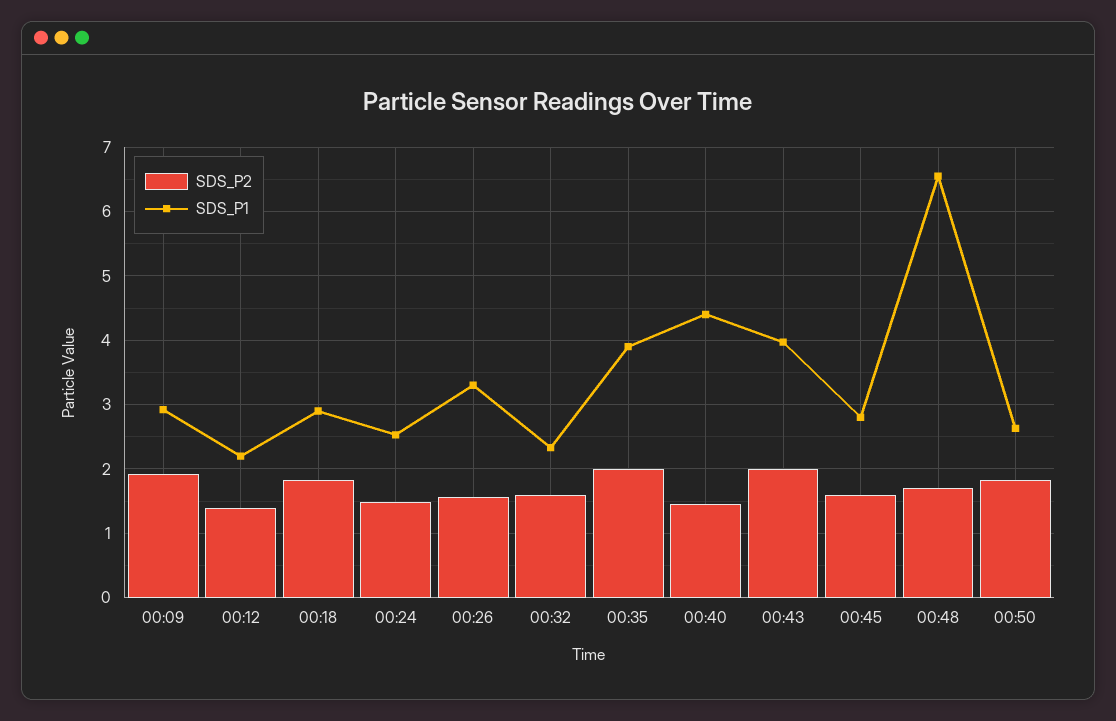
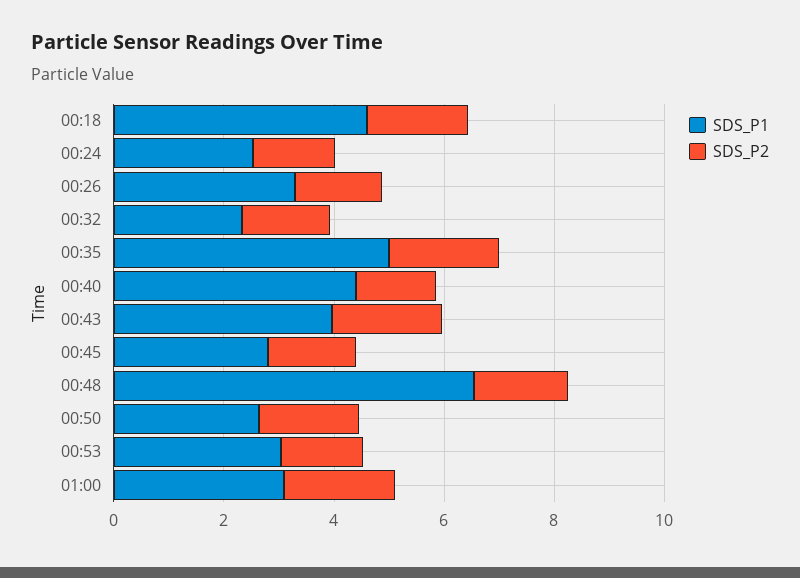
SDS_P2, 00:09: 1.9 -> none
SDS_P1, 00:09: 2.9 -> none
SDS_P2, 00:12: 1.4 -> none
SDS_P1, 00:12: 2.2 -> none
SDS_P1, 00:18: 2.9 -> 4.5
SDS_P1, 00:35: 3.9 -> 5
SDS_P1, 00:53: none -> 3
SDS_P2, 00:53: none -> 1.5
SDS_P1, 01:00: none -> 3
SDS_P2, 01:00: none -> 2

